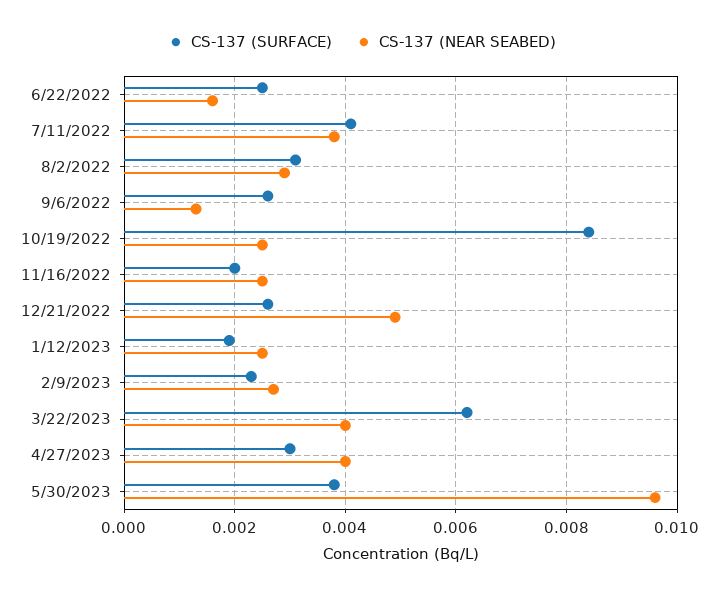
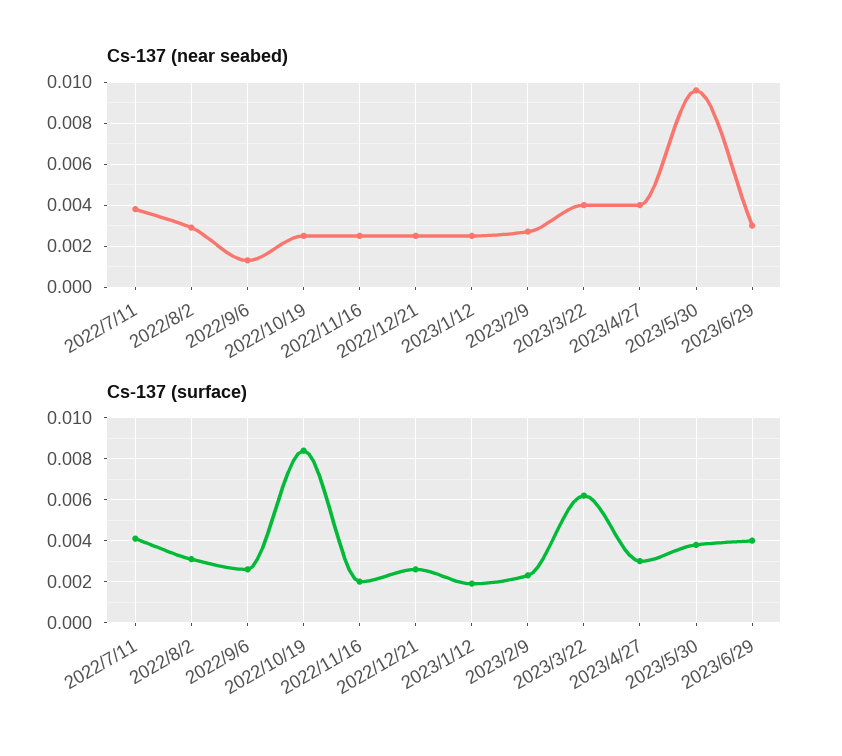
CS-137 (SURFACE), 6/22/2022: 0.0025 -> none
CS-137 (NEAR SEABED), 6/22/2022: 0.0015 -> none
CS-137 (NEAR SEABED), 12/21/2022: 0.005 -> 0.0025
CS-137 (NEAR SEABED), 2023/6/29: none -> 0.003
CS-137 (SURFACE), 2023/6/29: none -> 0.004

